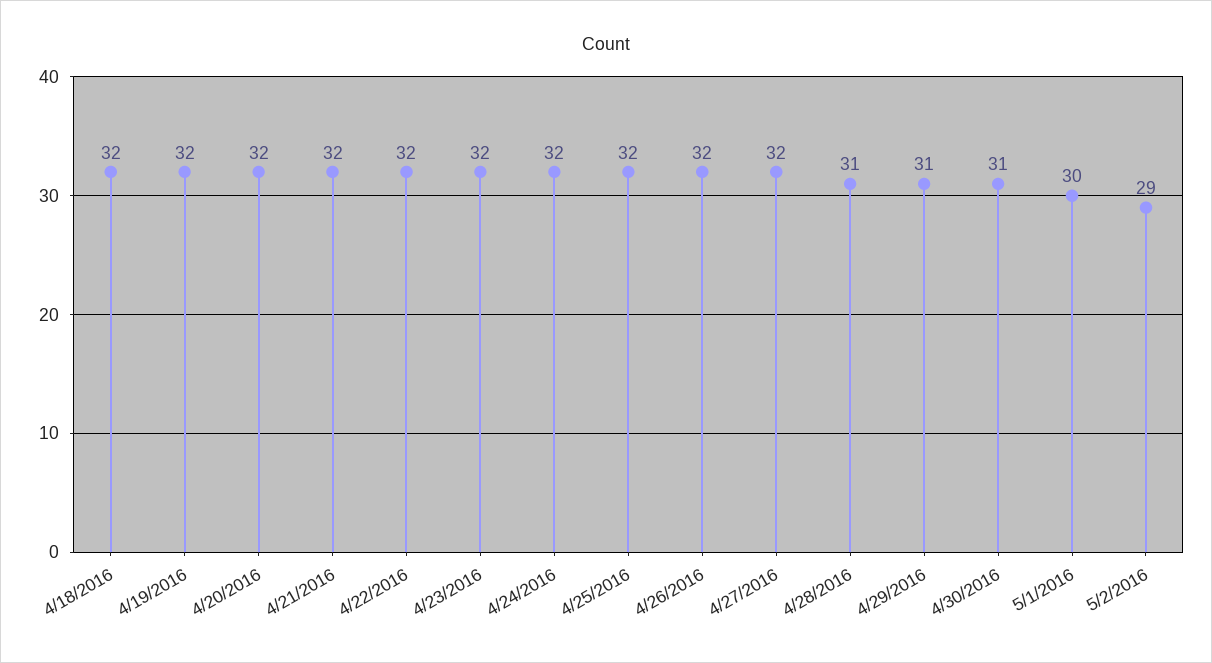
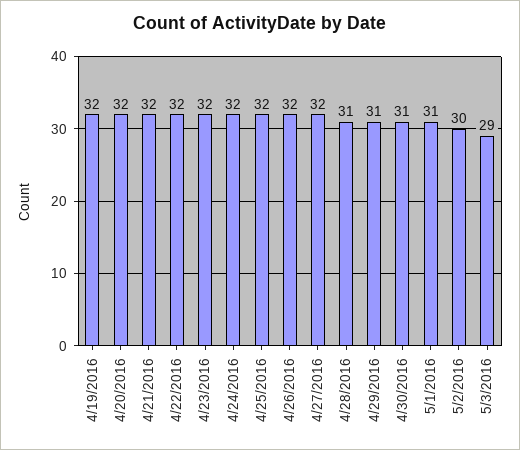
4/18/2016: 32 -> none
5/1/2016: 30 -> 31
5/2/2016: 29 -> 30
5/3/2016: none -> 29

